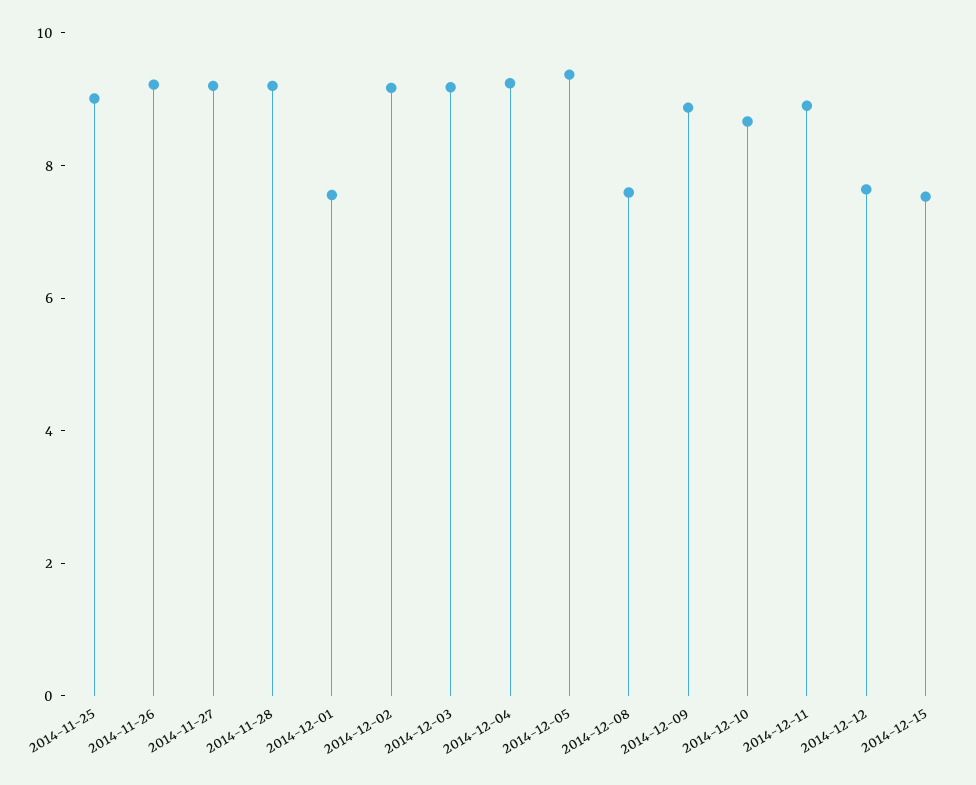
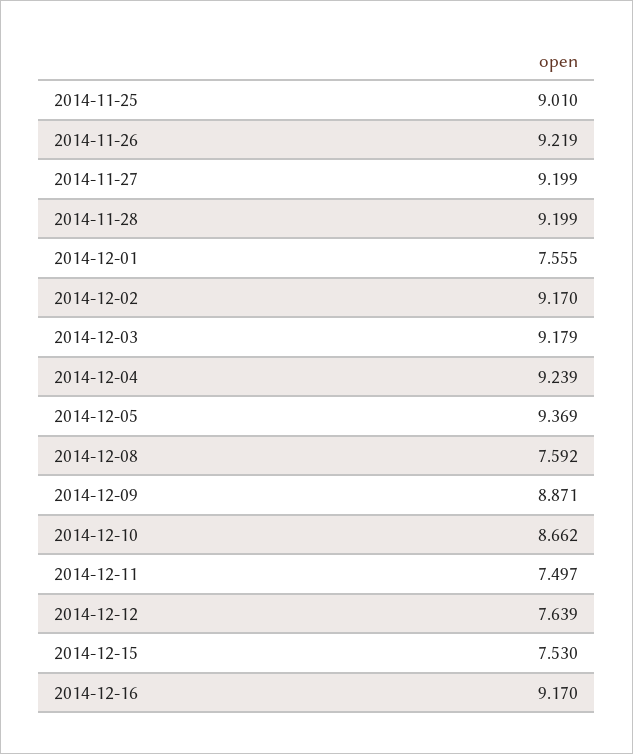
2014-12-11: 9 -> 7.497
2014-12-16: none -> 9.17

